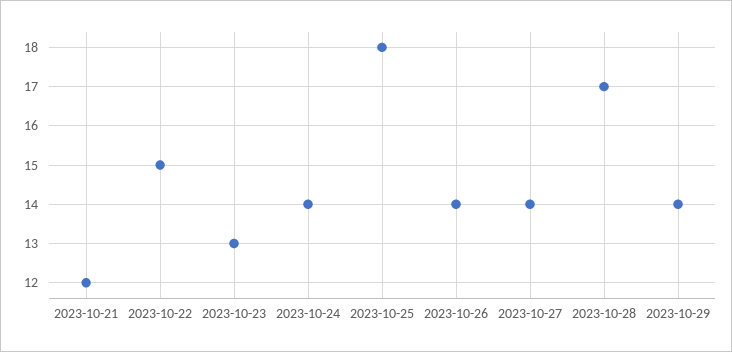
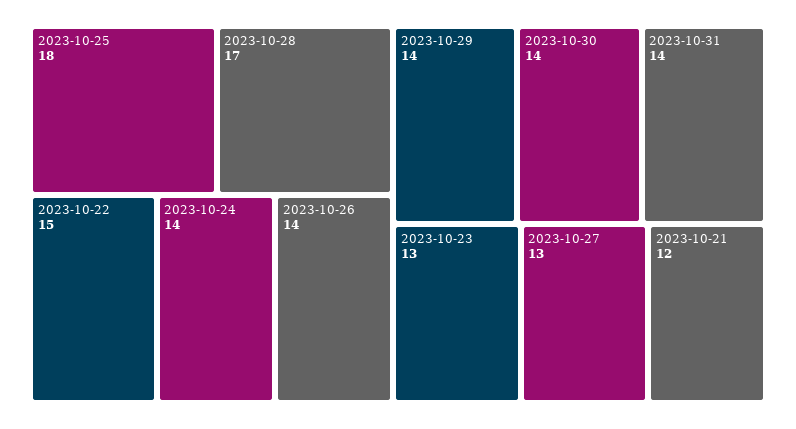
2023-10-27: 14 -> 13
2023-10-30: none -> 14
2023-10-31: none -> 14

